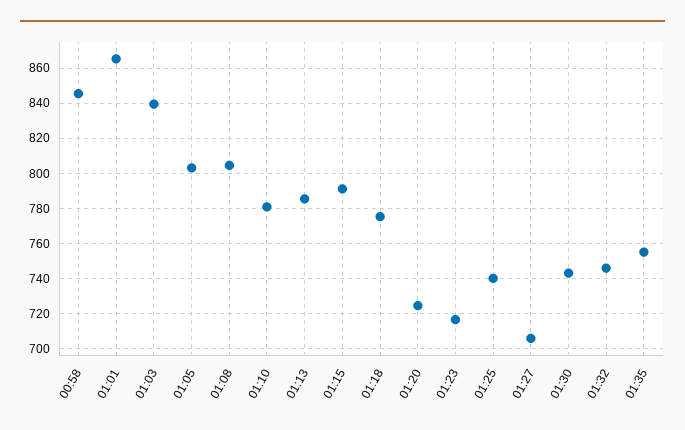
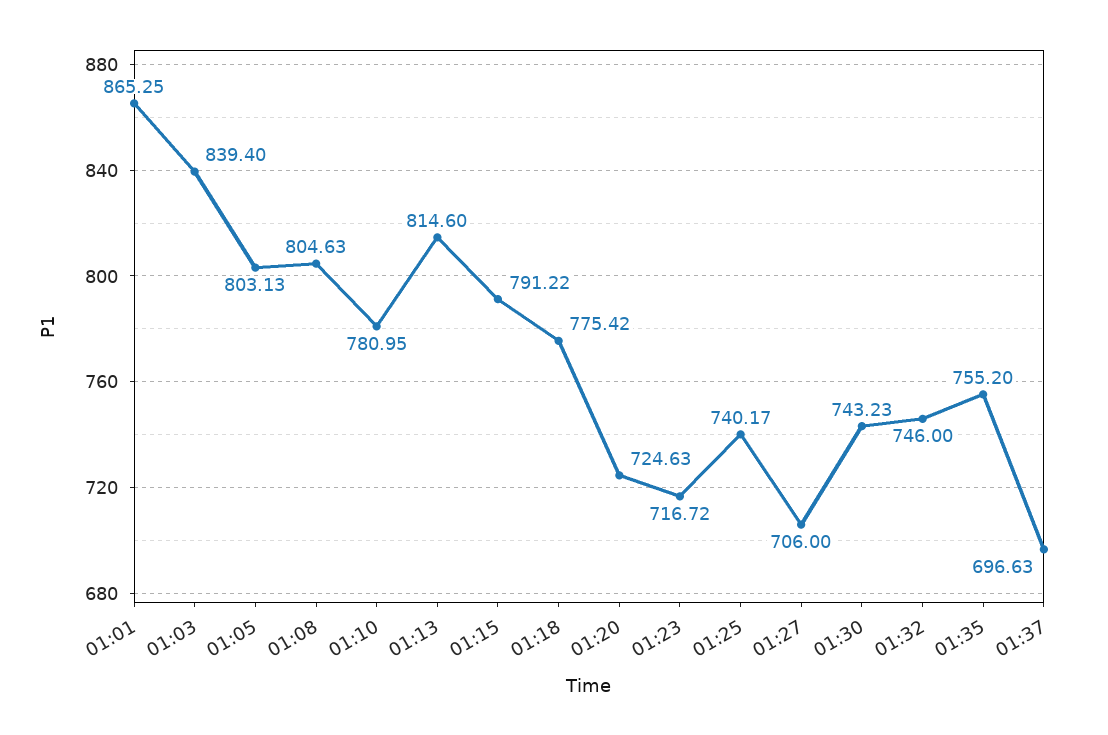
00:58: 845 -> none
01:13: 785 -> 814.6
01:37: none -> 696.63

